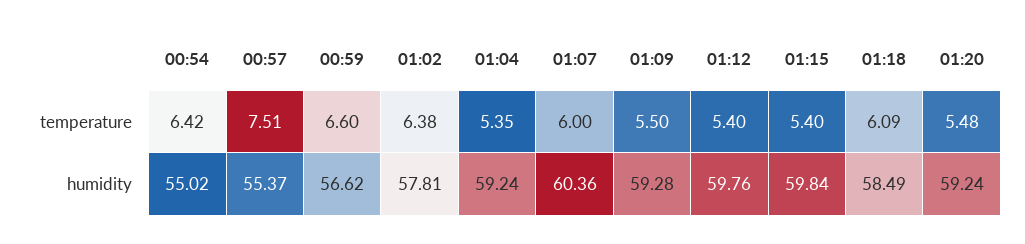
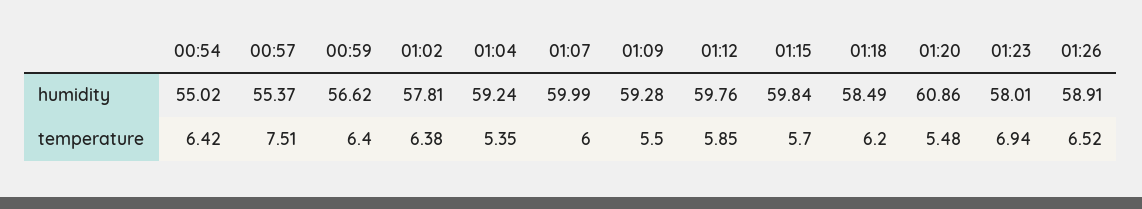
00:59, temperature: 6.6 -> 6.4
01:12, temperature: 5.4 -> 5.85
01:15, temperature: 5.4 -> 5.7
01:18, temperature: 6.09 -> 6.2
01:07, humidity: 60.36 -> 59.99
01:20, humidity: 59.24 -> 60.86
01:23, humidity: none -> 58.01
01:26, humidity: none -> 58.91
01:23, temperature: none -> 6.94
01:26, temperature: none -> 6.52

